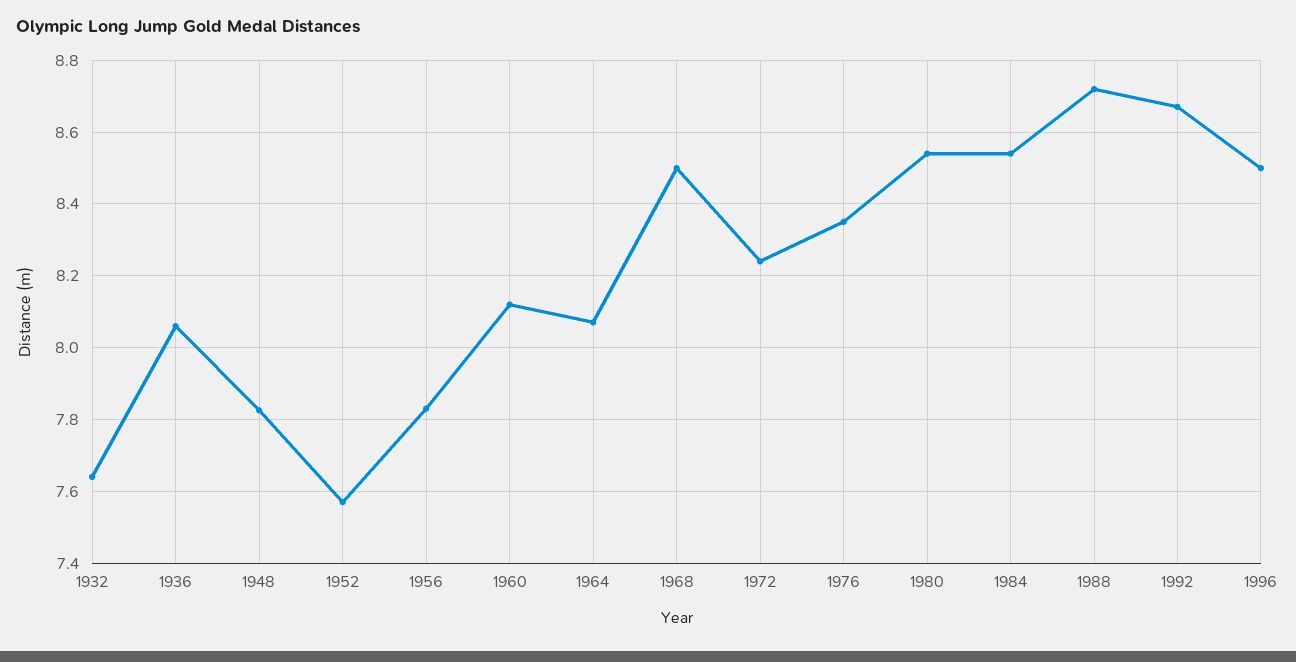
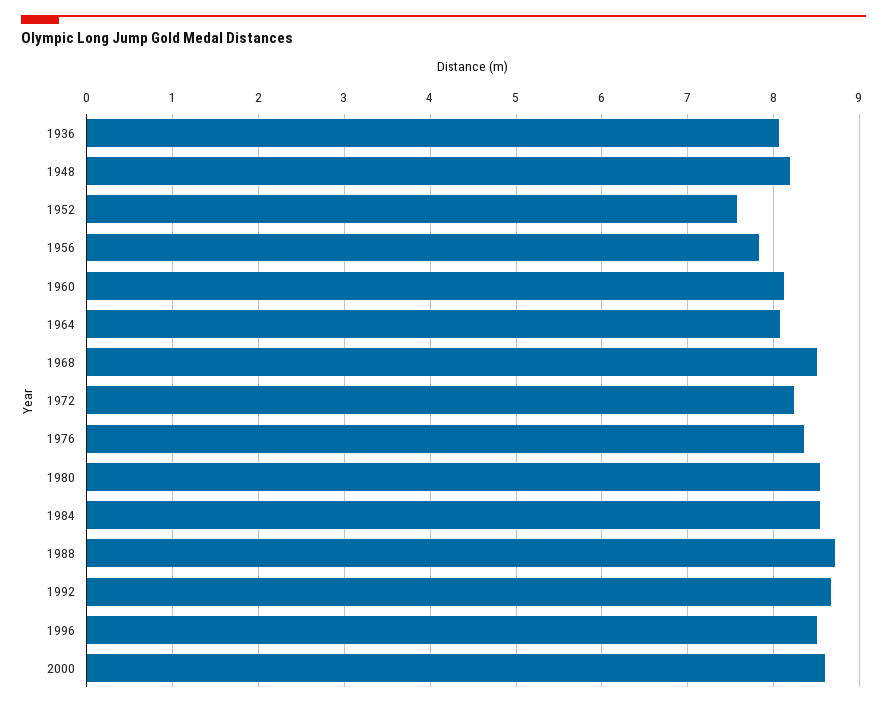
1932: 7.64 -> none
1948: 7.82 -> 8.2
2000: none -> 8.6

